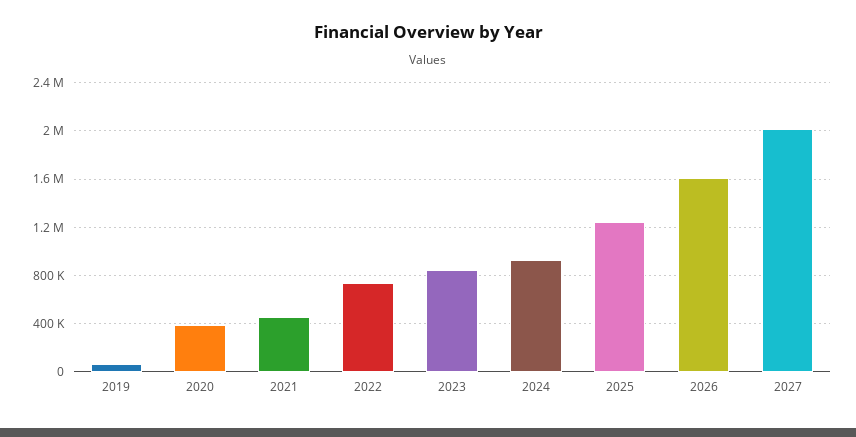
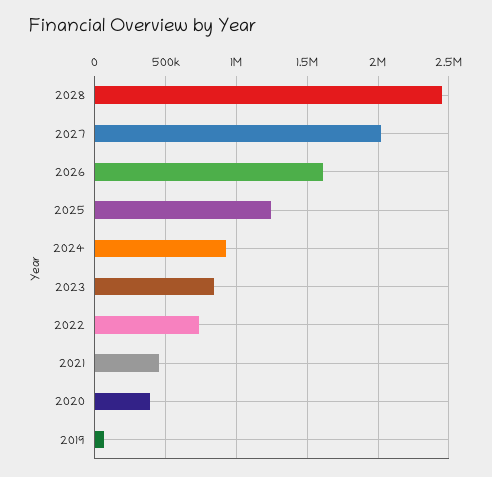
2028: none -> 2450000

